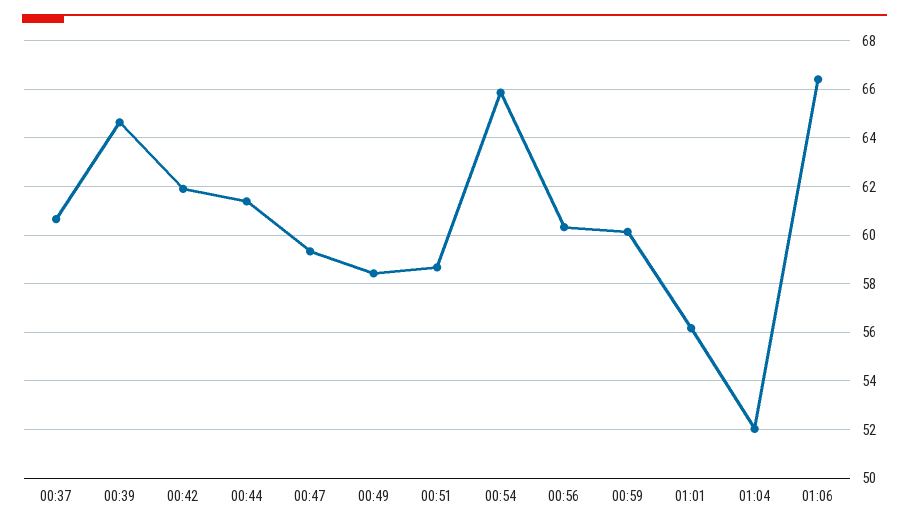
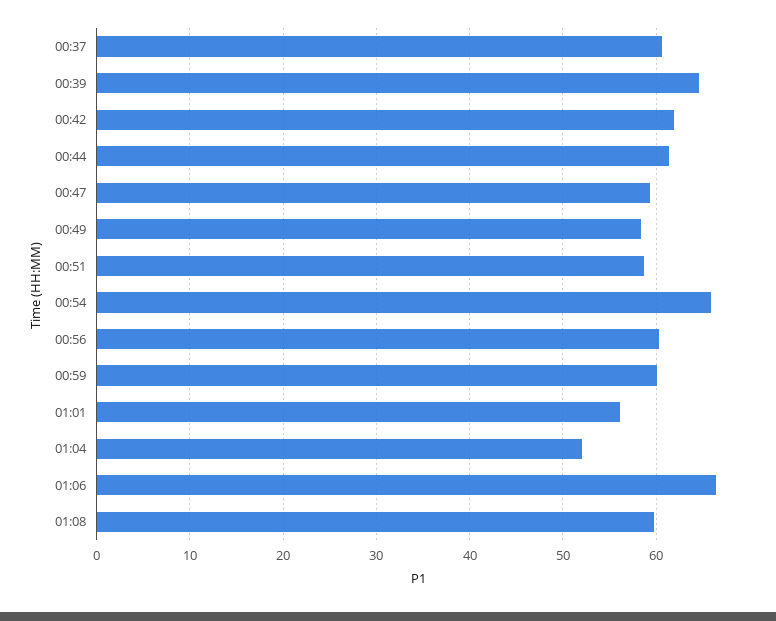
01:08: none -> 60

